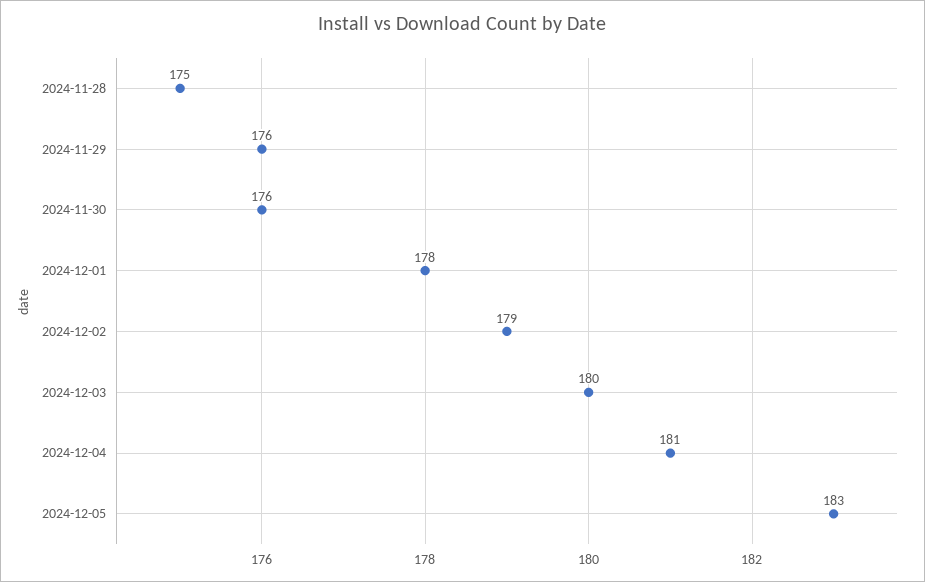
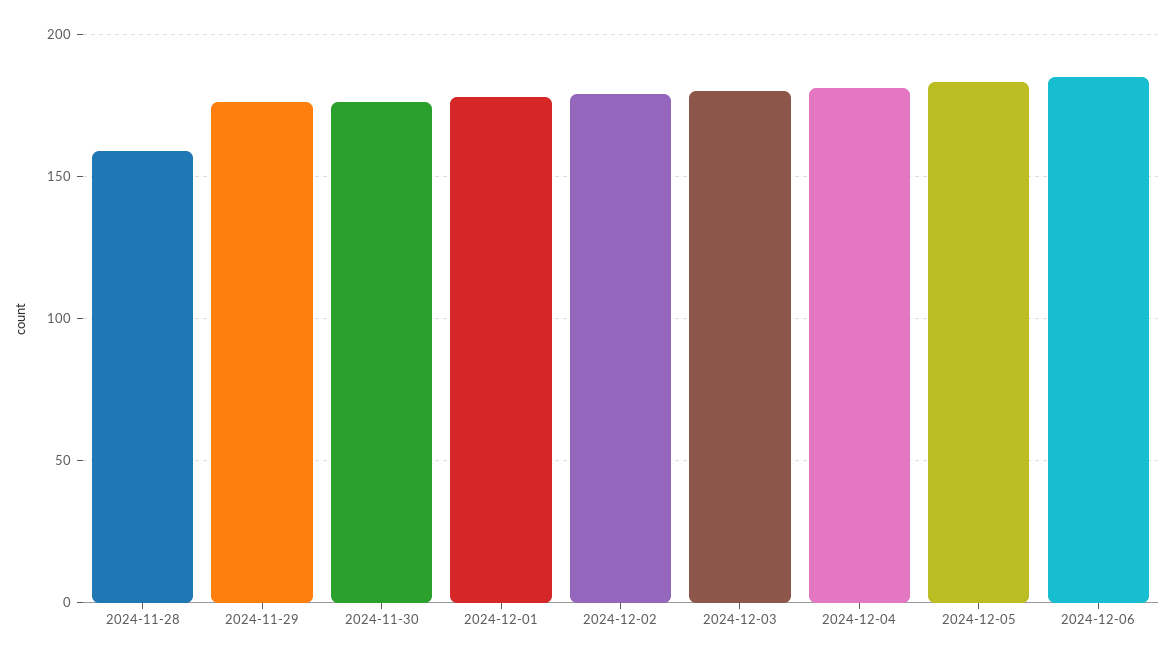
2024-11-28: 175 -> 160
2024-12-06: none -> 185

